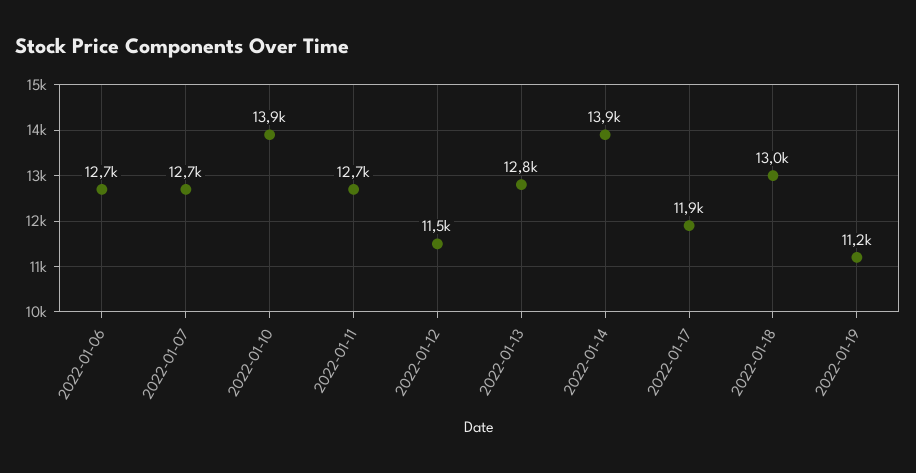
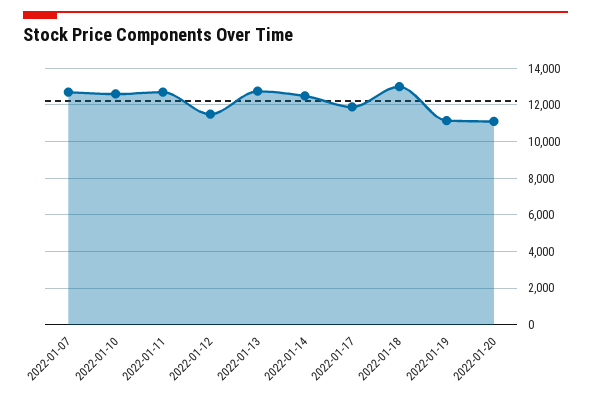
2022-01-06: 12700 -> none
2022-01-10: 13900 -> 12500
2022-01-14: 13900 -> 12500
2022-01-20: none -> 11000

